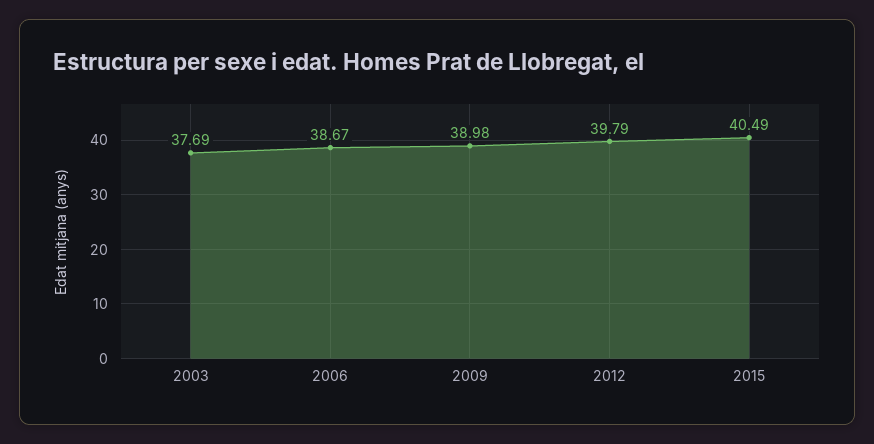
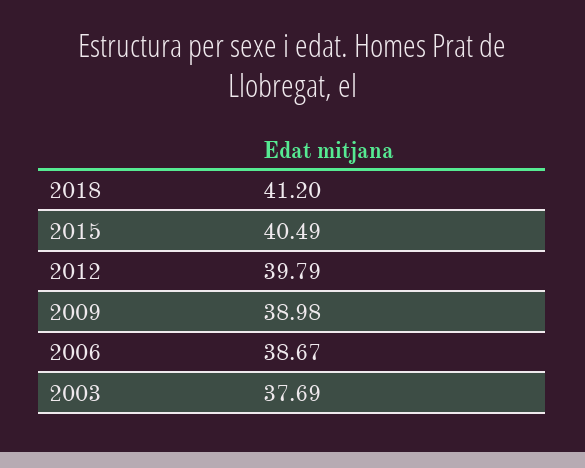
2018: none -> 41.2

